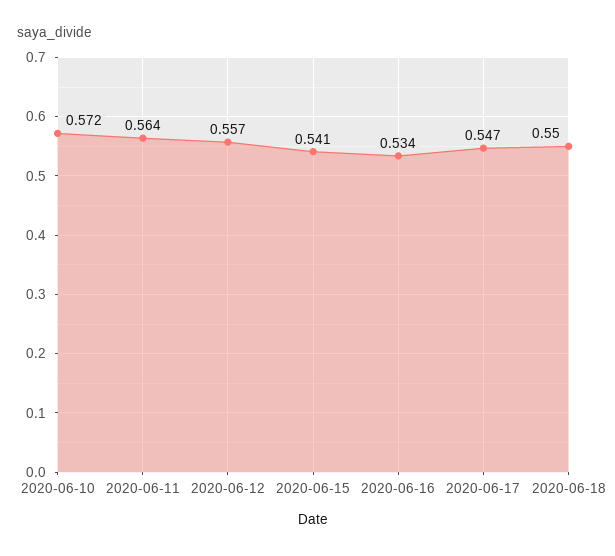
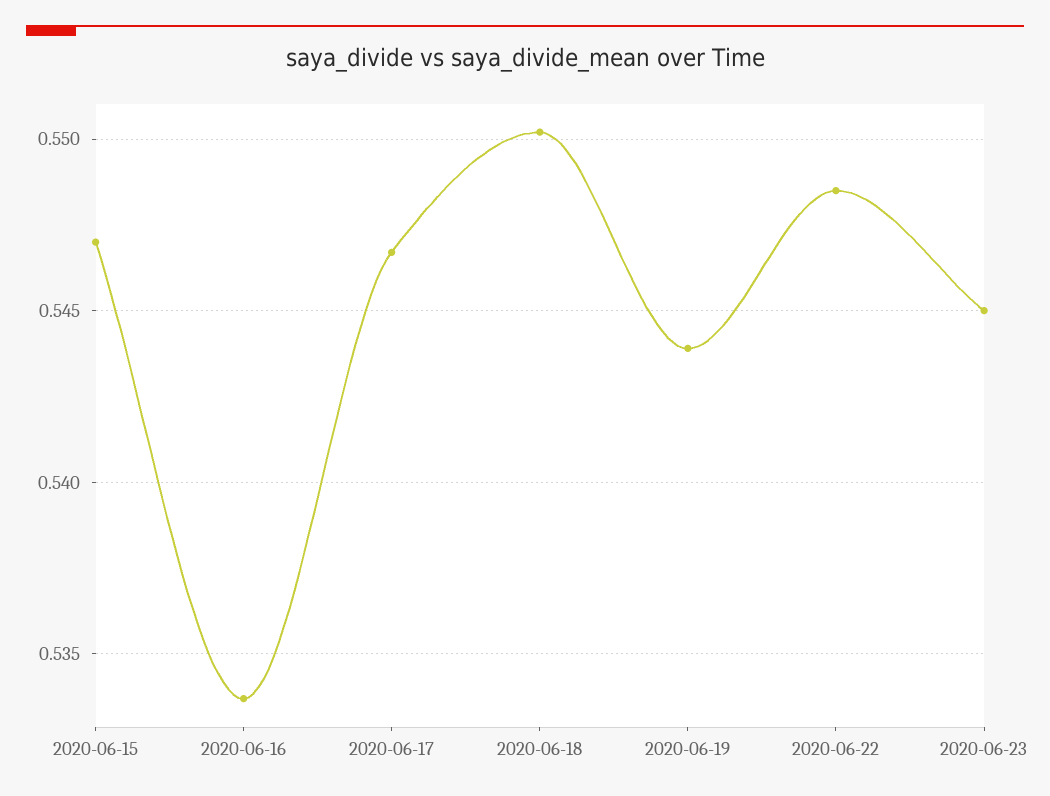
2020-06-10: 0.572 -> none
2020-06-11: 0.564 -> none
2020-06-12: 0.557 -> none
2020-06-15: 0.541 -> 0.547
2020-06-19: none -> 0.544
2020-06-22: none -> 0.5485
2020-06-23: none -> 0.545

